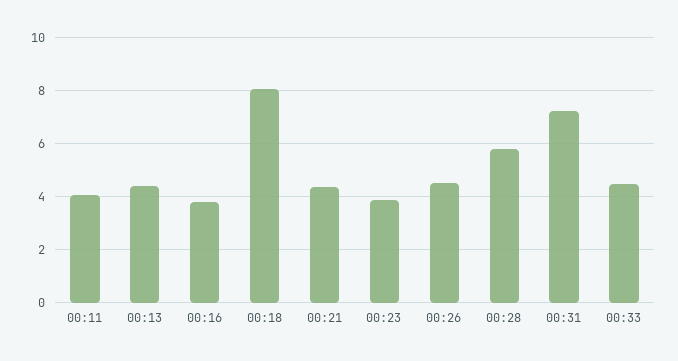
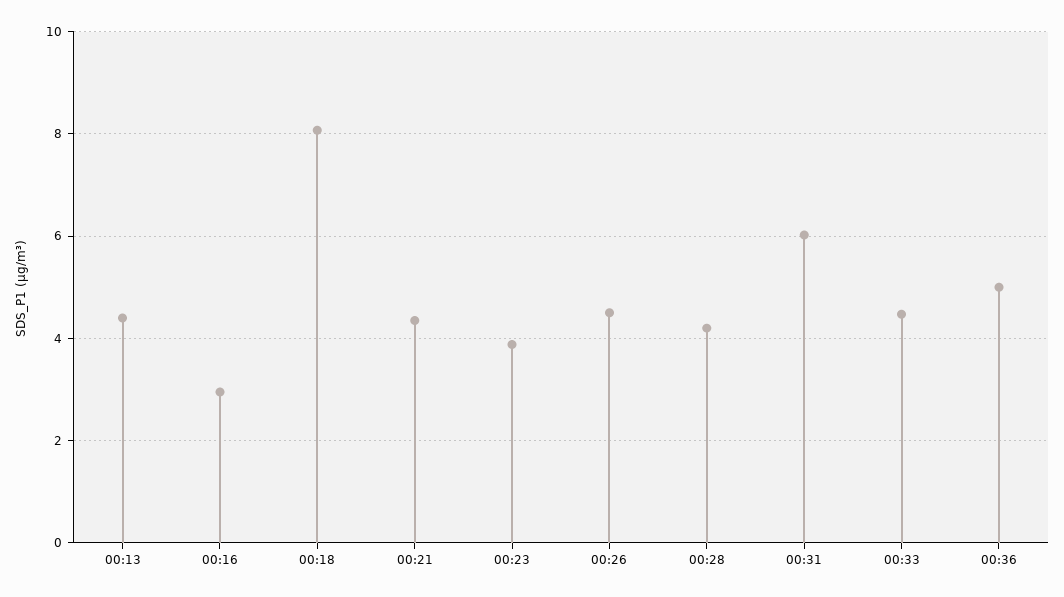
00:11: 4 -> none
00:16: 3.75 -> 3
00:28: 5.75 -> 4.2
00:31: 7.25 -> 6
00:36: none -> 5

